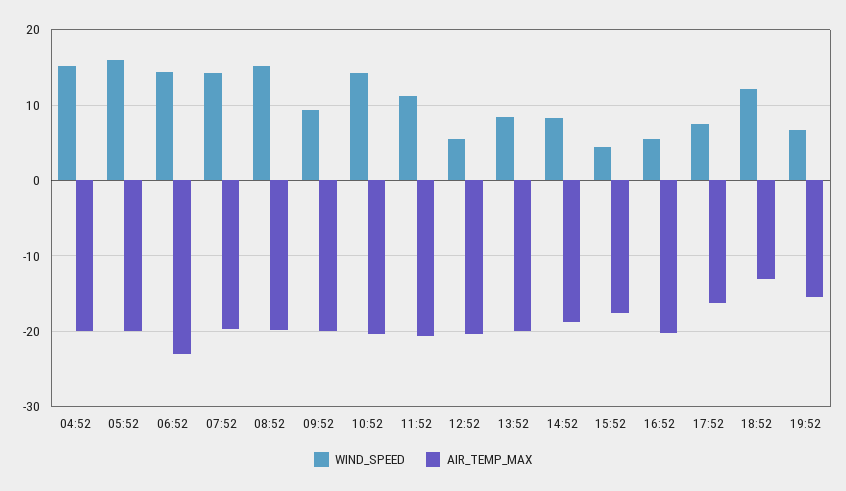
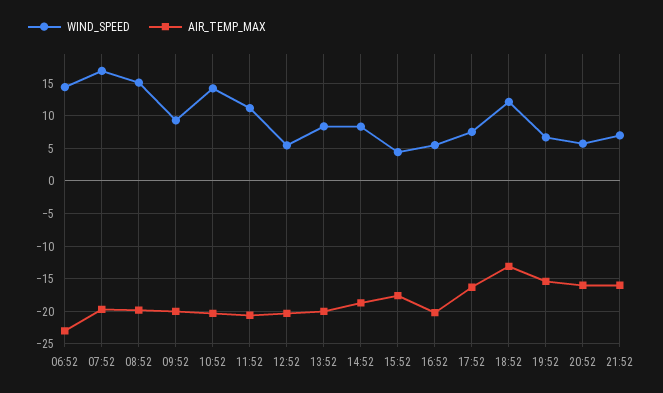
WIND_SPEED, 04:52: 15 -> none
AIR_TEMP_MAX, 04:52: -20 -> none
WIND_SPEED, 05:52: 16 -> none
AIR_TEMP_MAX, 05:52: -20 -> none
WIND_SPEED, 07:52: 14 -> 17
WIND_SPEED, 20:52: none -> 6
AIR_TEMP_MAX, 20:52: none -> -16
WIND_SPEED, 21:52: none -> 7
AIR_TEMP_MAX, 21:52: none -> -16

